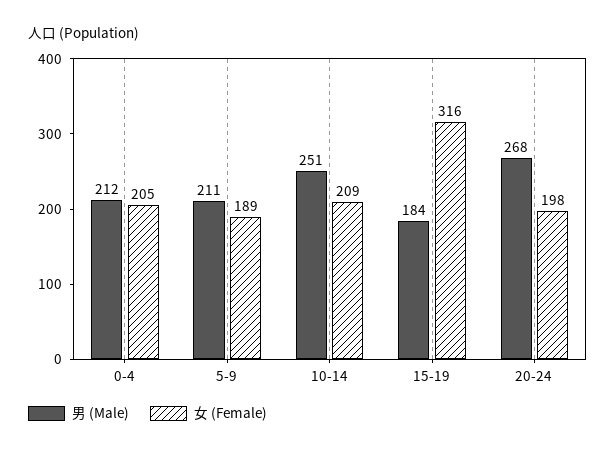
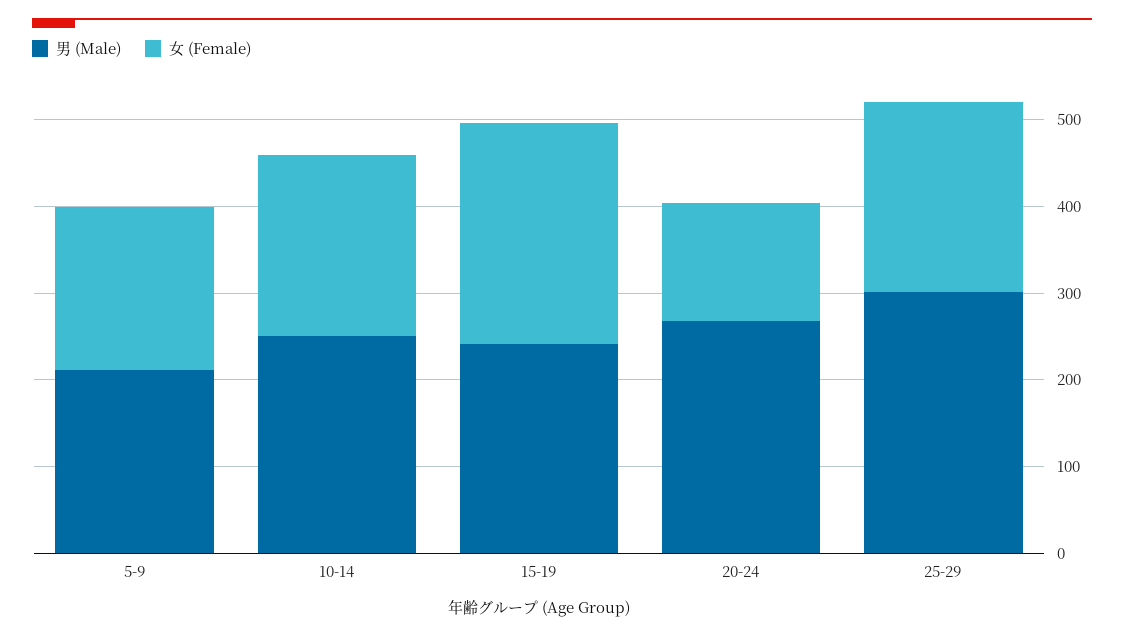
男 (Male), 0-4: 212 -> none
女 (Female), 0-4: 205 -> none
男 (Male), 15-19: 184 -> 240
女 (Female), 15-19: 316 -> 260
女 (Female), 20-24: 198 -> 140
男 (Male), 25-29: none -> 300
女 (Female), 25-29: none -> 220

